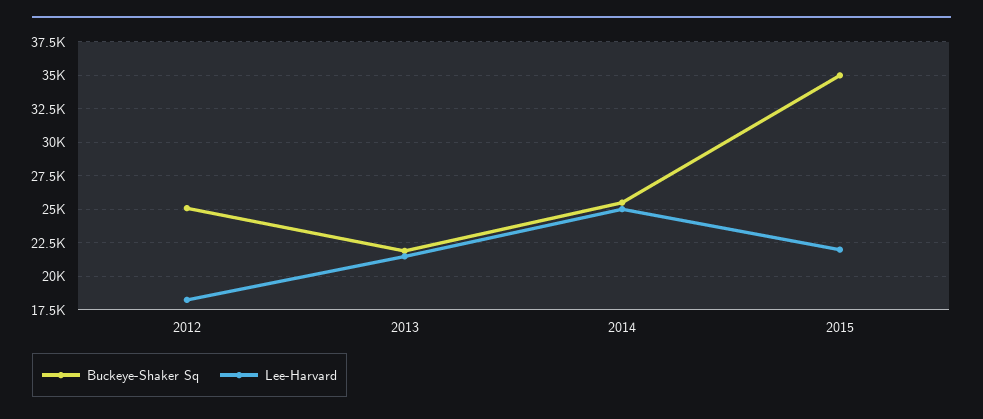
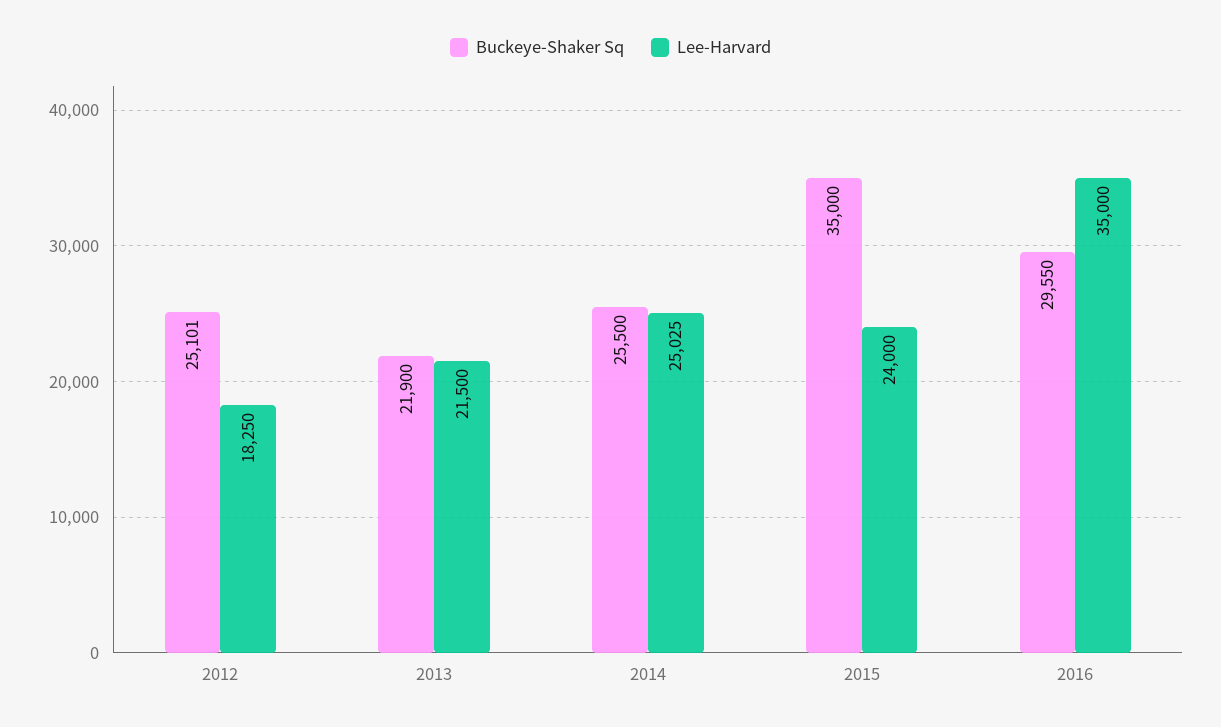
Lee-Harvard, 2015: 22000 -> 24000
Buckeye-Shaker Sq, 2016: none -> 29550
Lee-Harvard, 2016: none -> 35000

